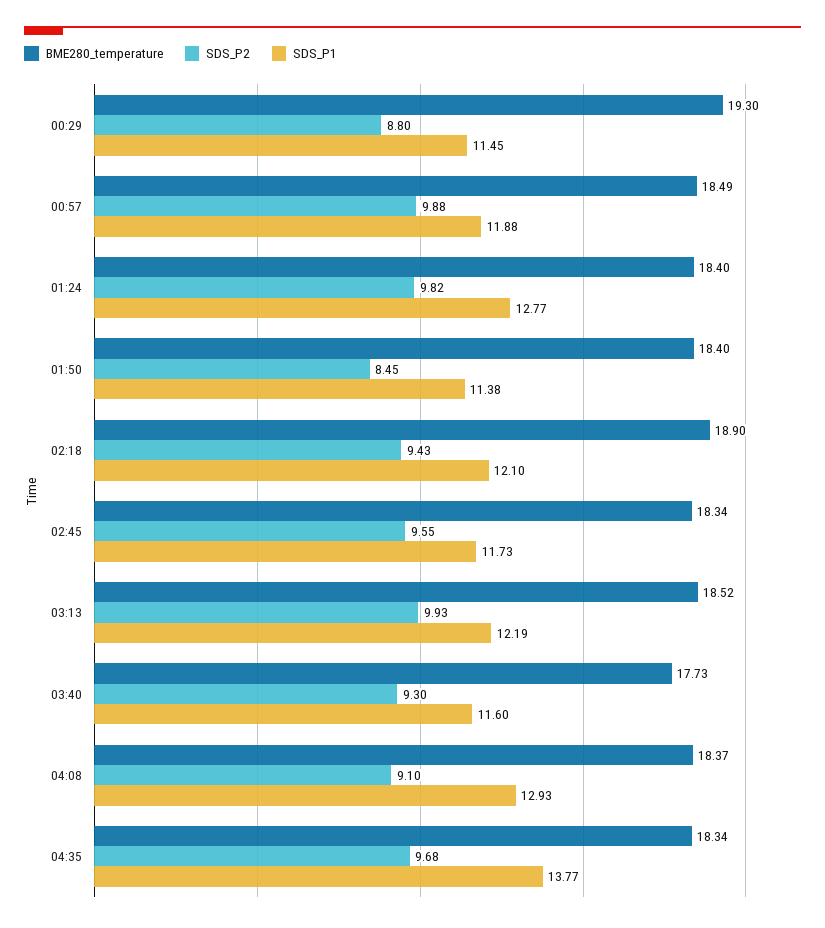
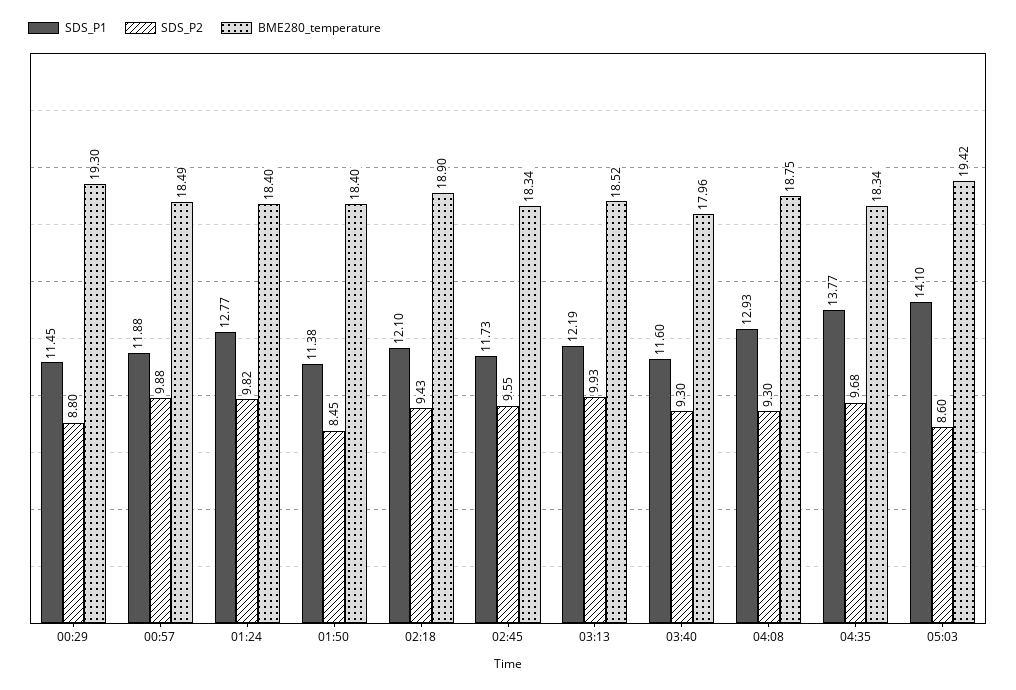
BME280_temperature, 03:40: 17.73 -> 17.96
BME280_temperature, 04:08: 18.37 -> 18.75
SDS_P2, 04:08: 9.1 -> 9.3
SDS_P1, 05:03: none -> 14.1
SDS_P2, 05:03: none -> 8.6
BME280_temperature, 05:03: none -> 19.42

